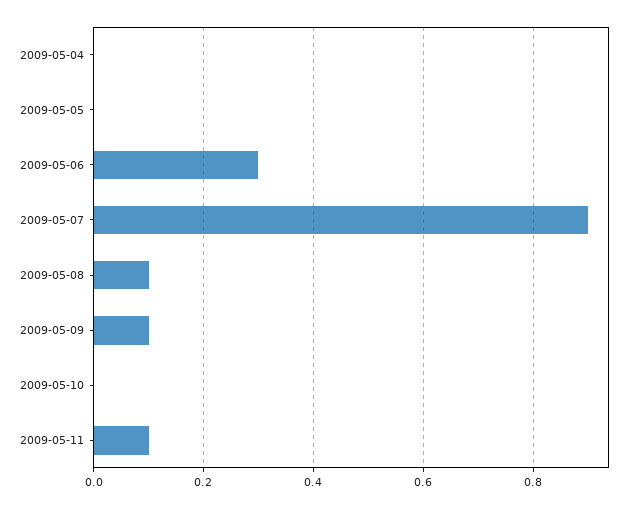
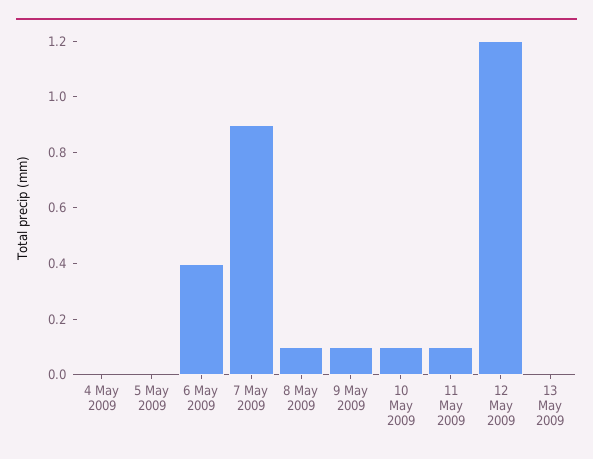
2009-05-06: 0.3 -> 0.4
2009-05-10: 0 -> 0.1
12 May 2009: none -> 1.2
13 May 2009: none -> 0

